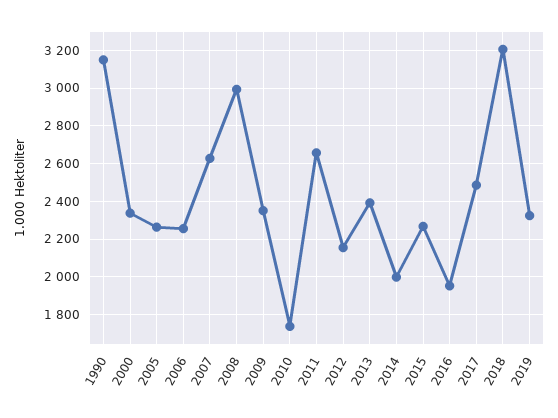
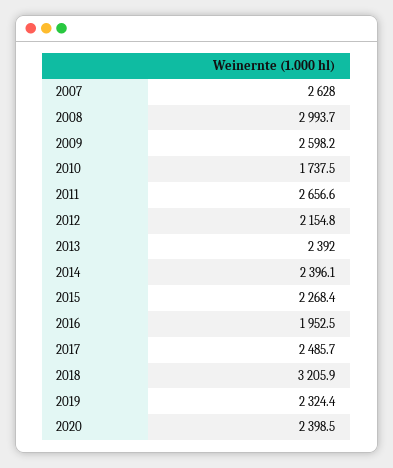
1990: 3150 -> none
2000: 2350 -> none
2005: 2250 -> none
2006: 2250 -> none
2009: 2350 -> 2598.2
2014: 2000 -> 2396.1
2020: none -> 2398.5

